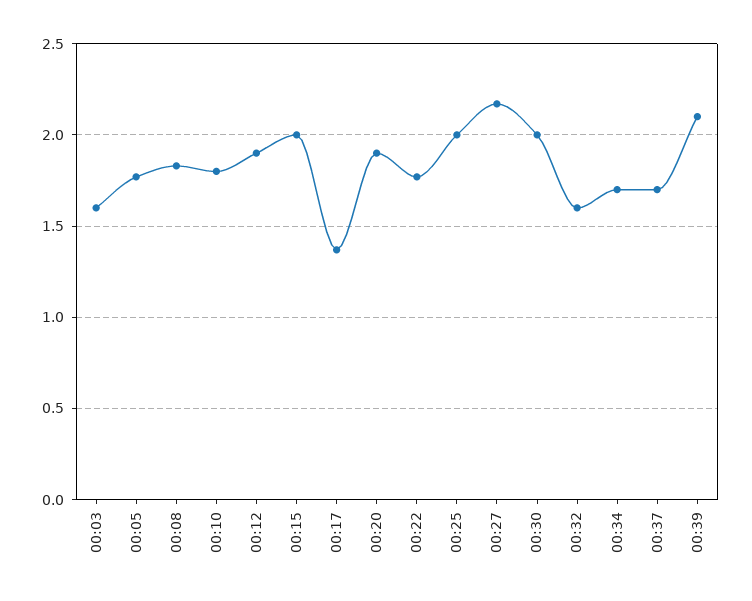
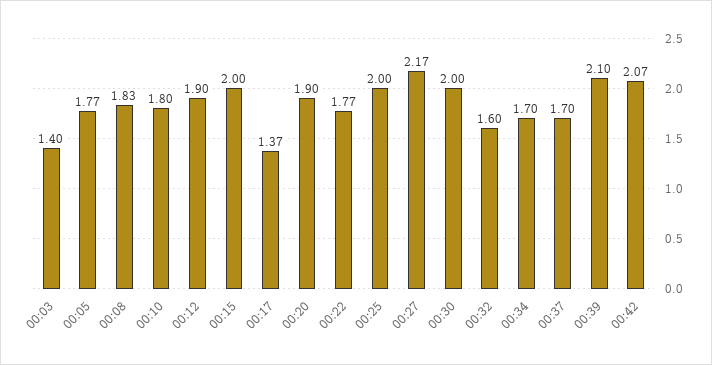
00:03: 1.6 -> 1.4
00:42: none -> 2.07

